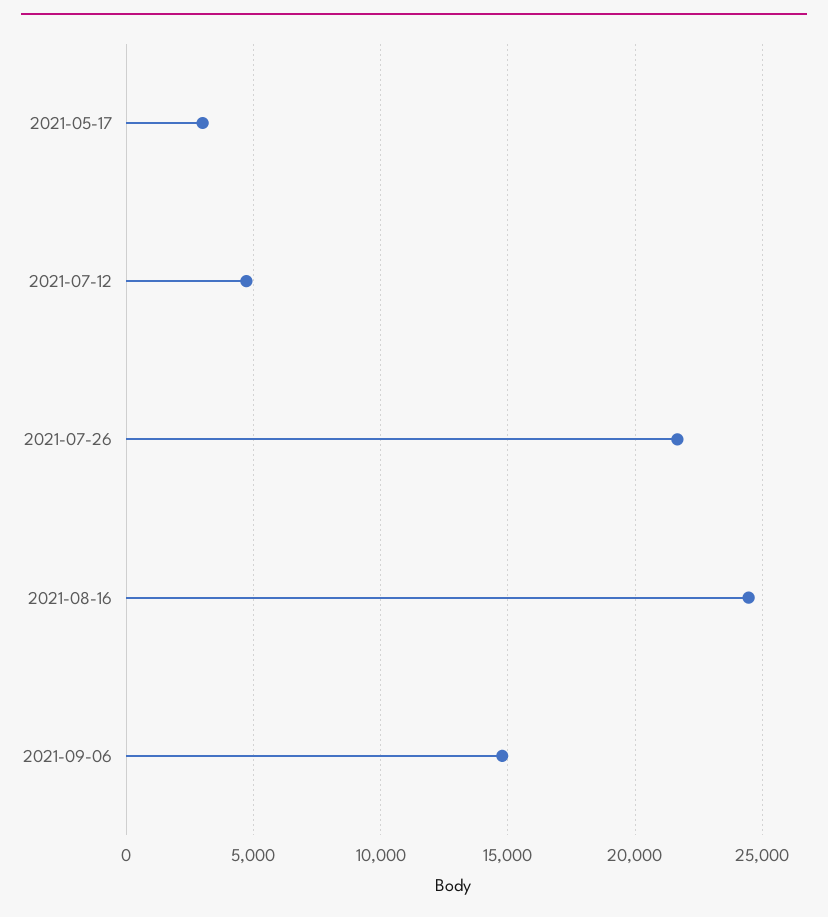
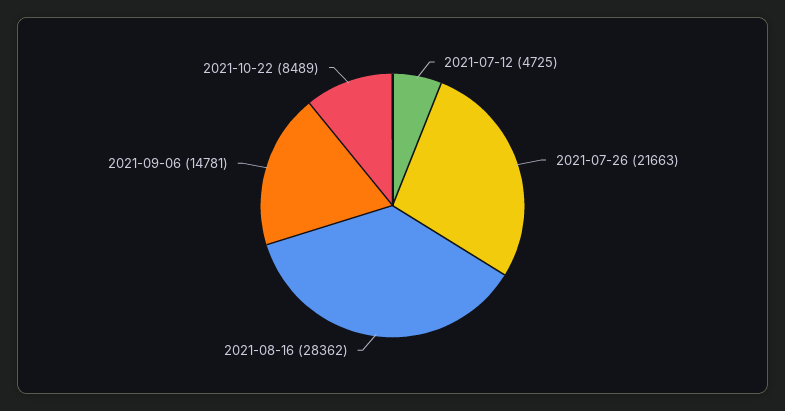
2021-05-17: 3000 -> none
2021-08-16: 24500 -> 28362
2021-10-22: none -> 8489

